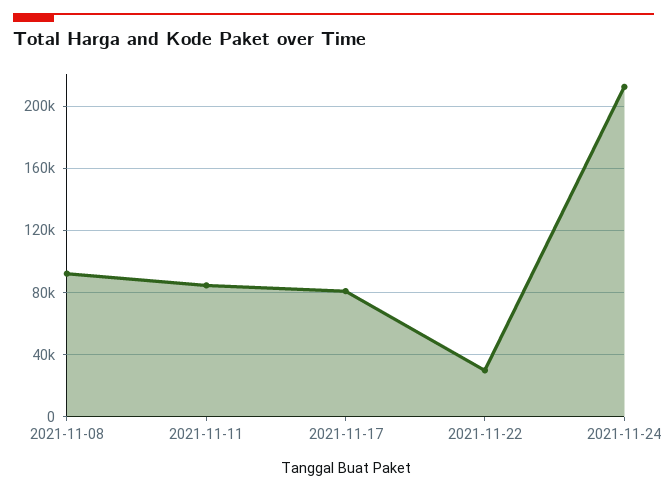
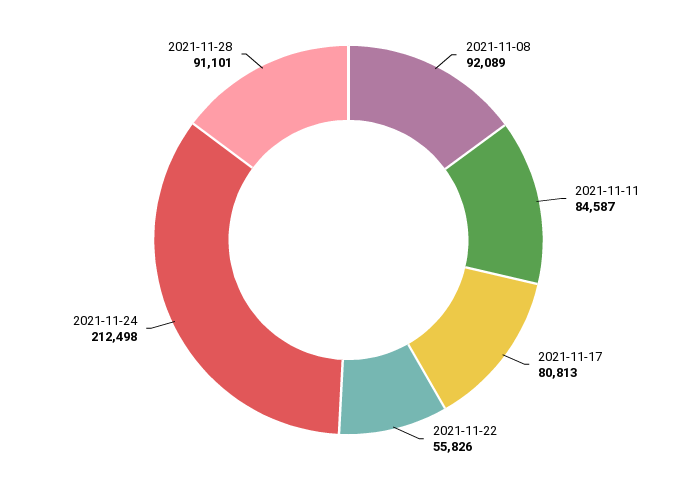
2021-11-22: 30000 -> 55826
2021-11-28: none -> 91101

